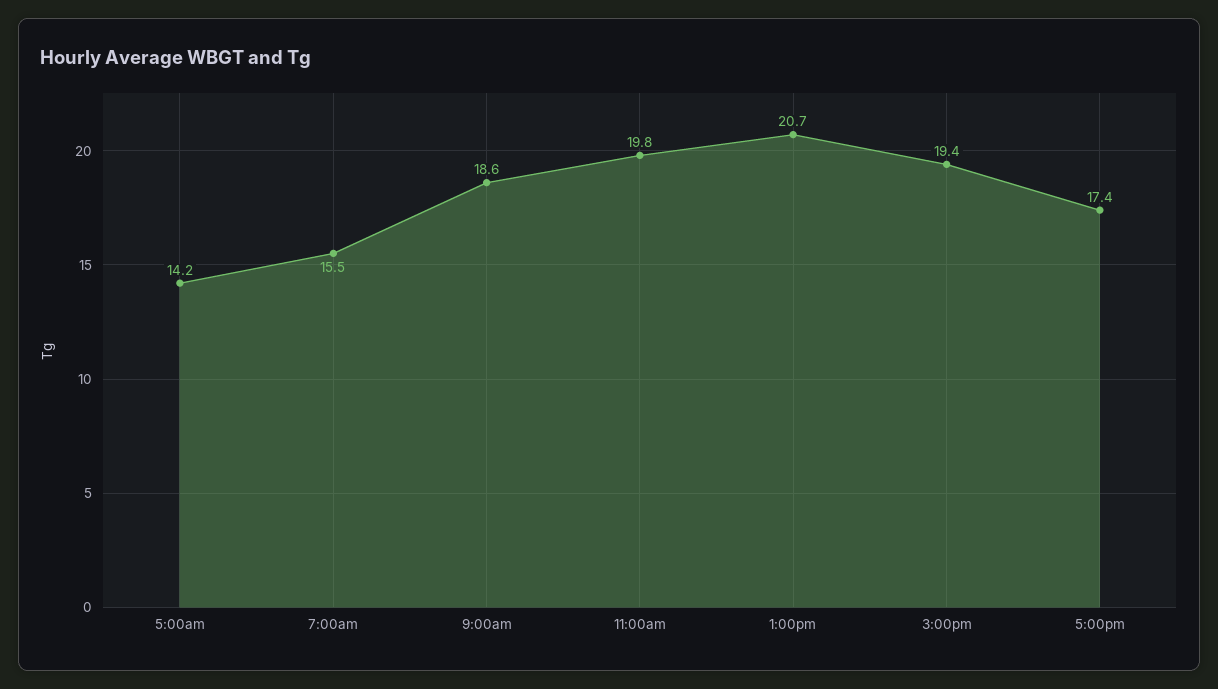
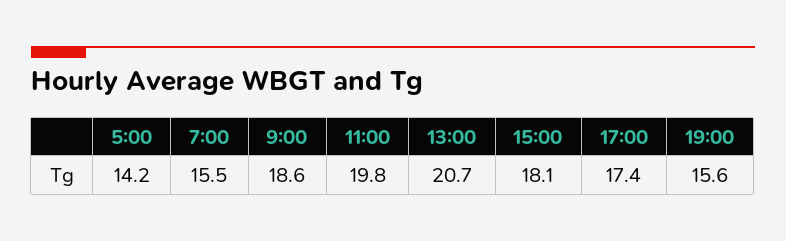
3:00pm: 19.4 -> 18.1
19:00: none -> 15.6

